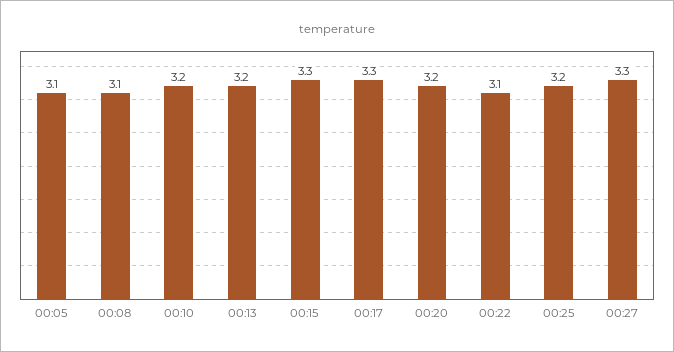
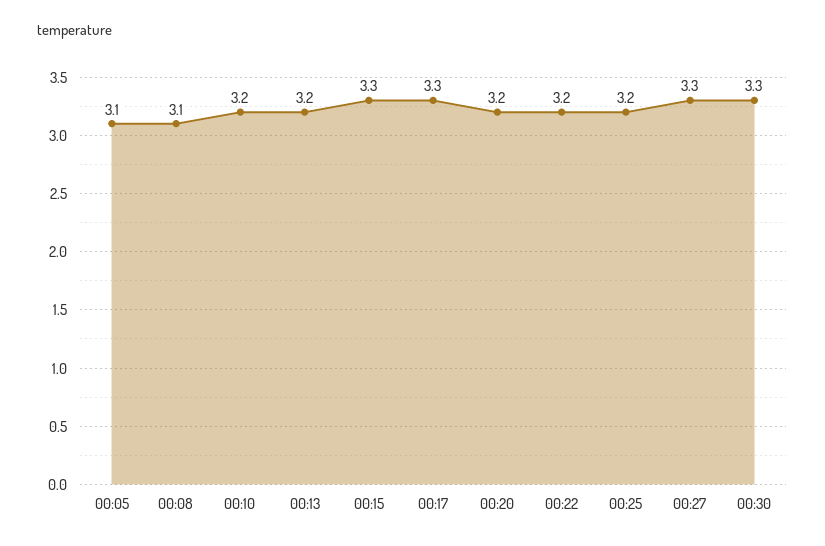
00:22: 3.1 -> 3.2
00:30: none -> 3.3

